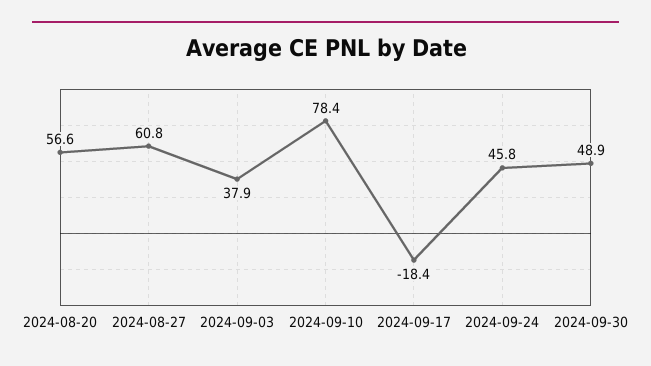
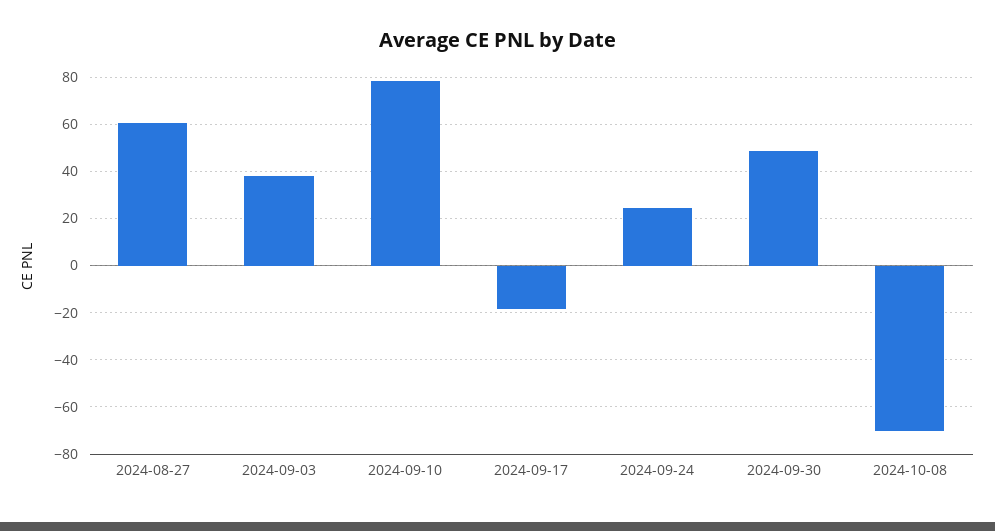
2024-08-20: 56.6 -> none
2024-09-24: 45.8 -> 25
2024-10-08: none -> -70

